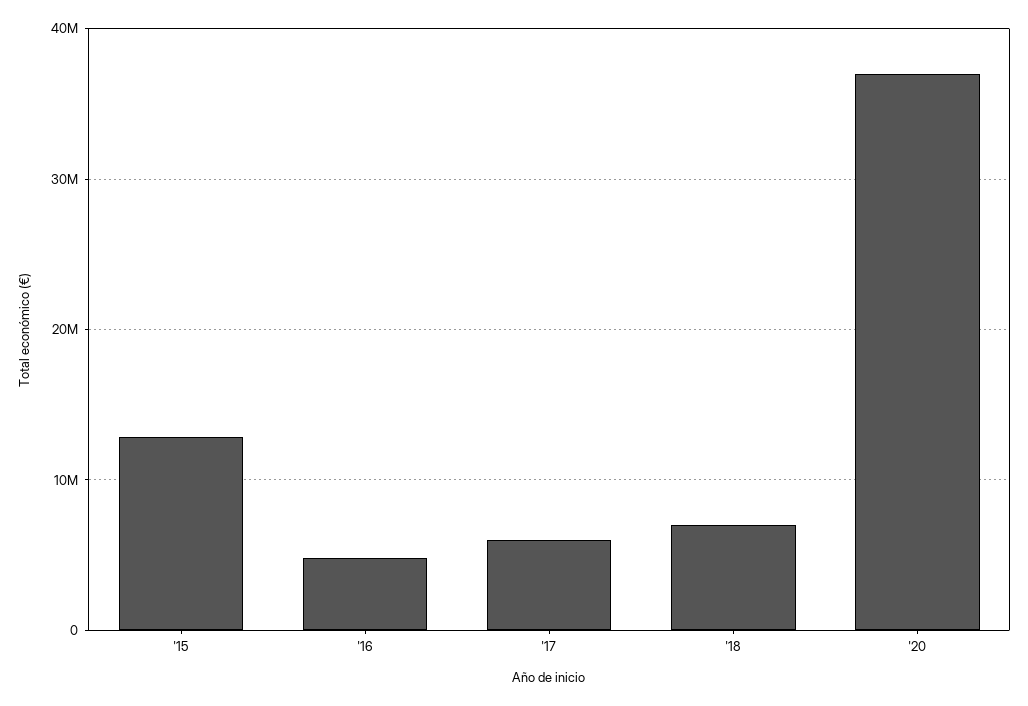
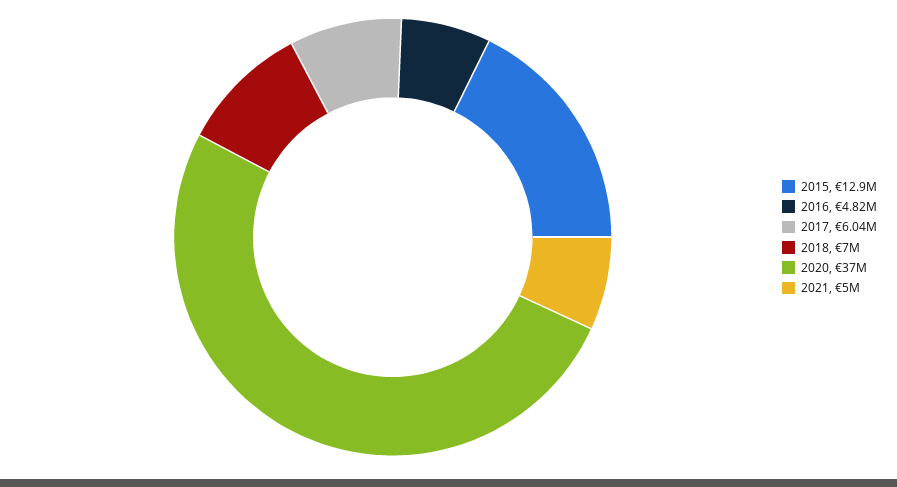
2021: none -> 5000000

